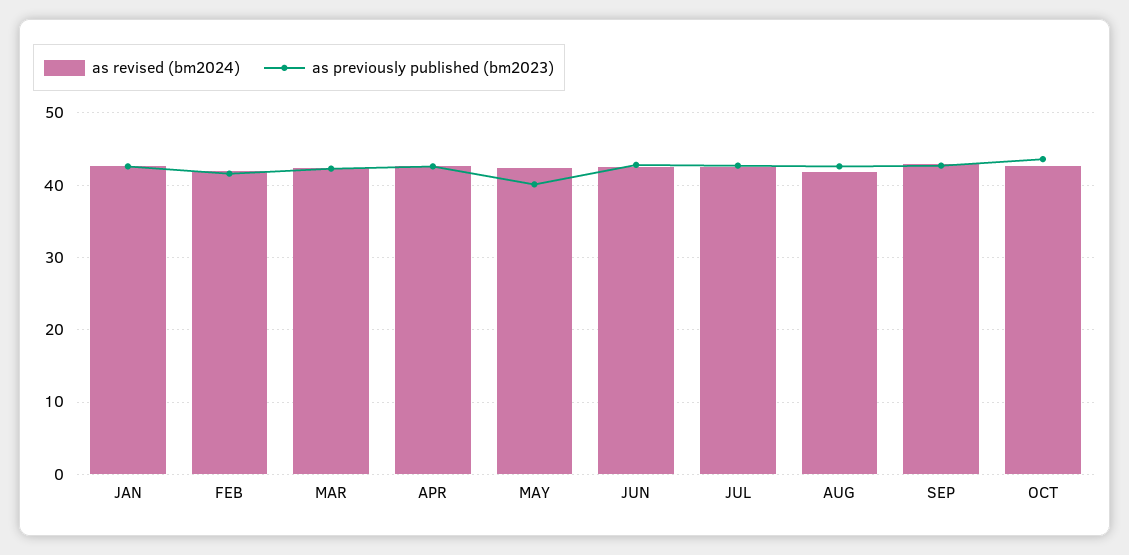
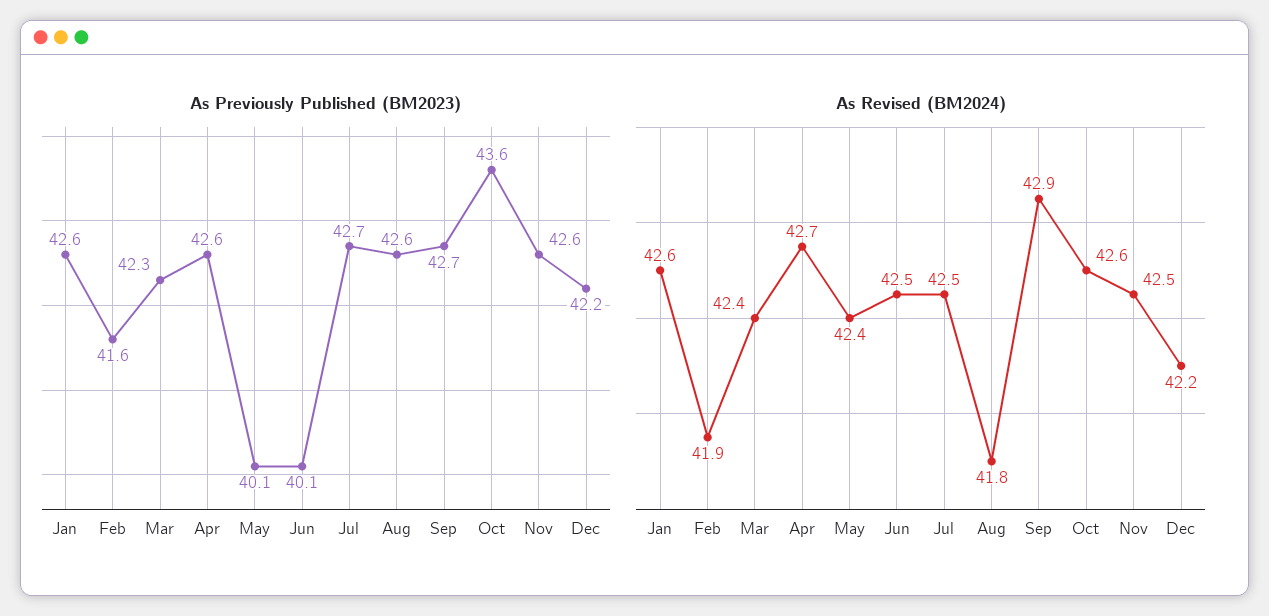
as previously published (bm2023), JUN: 43 -> 40.1
as previously published (bm2023), Nov: none -> 42.6
as previously published (bm2023), Dec: none -> 42.2
as revised (bm2024), Nov: none -> 42.5
as revised (bm2024), Dec: none -> 42.2

